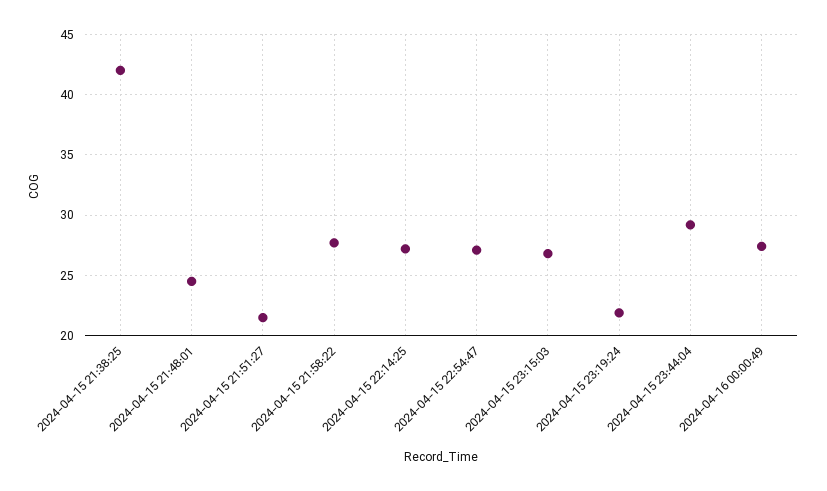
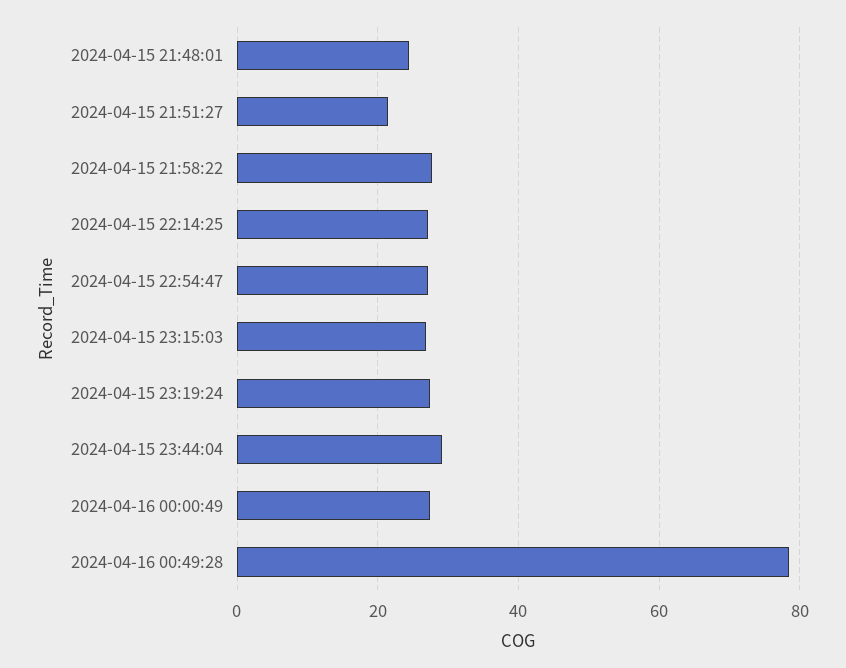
2024-04-15 21:38:25: 42 -> none
2024-04-15 23:19:24: 22 -> 28
2024-04-16 00:49:28: none -> 78

